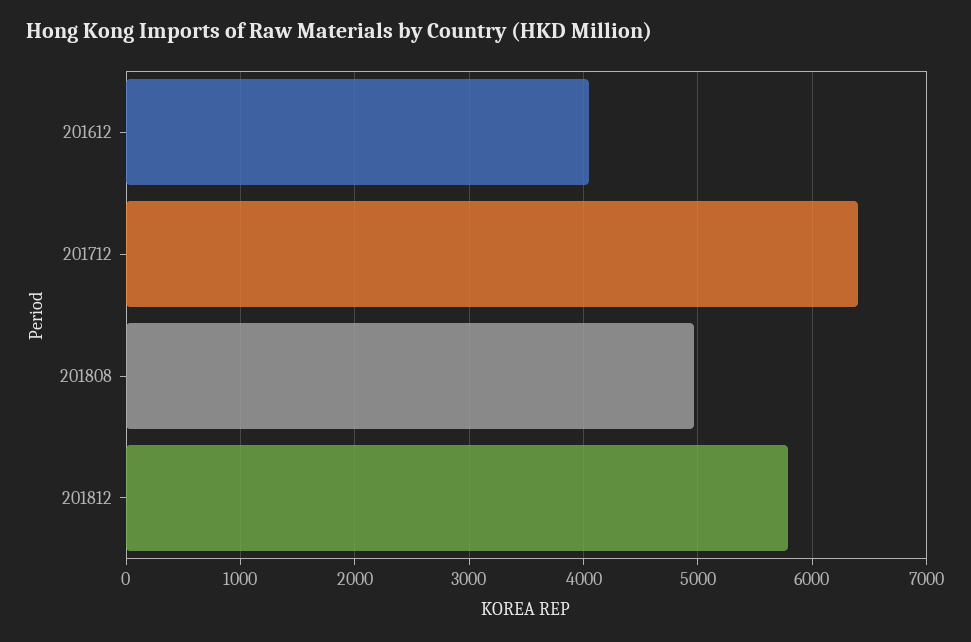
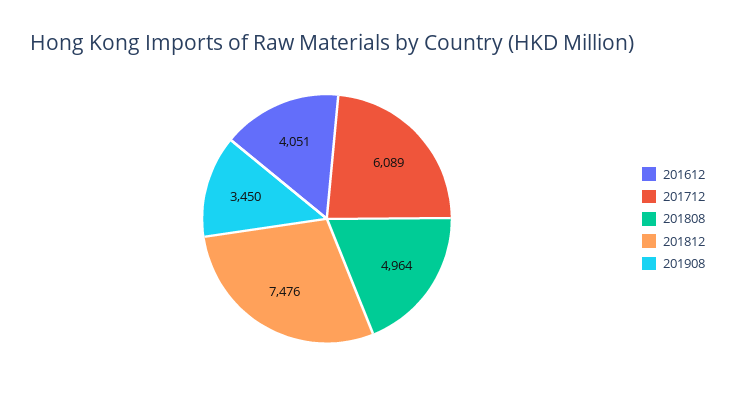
201712: 6400 -> 6089
201812: 5800 -> 7476
201908: none -> 3450

